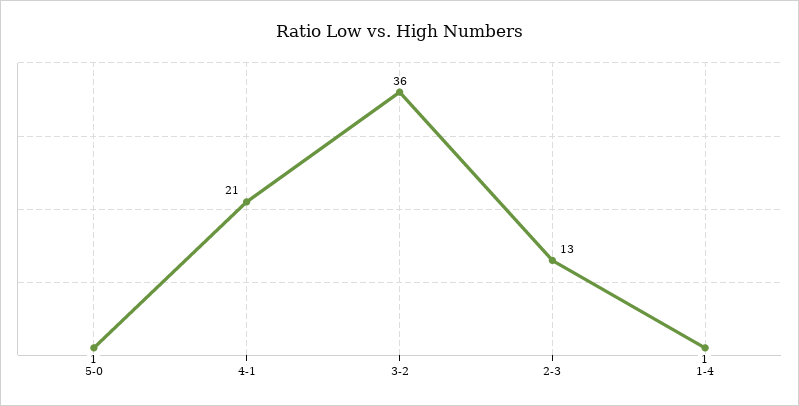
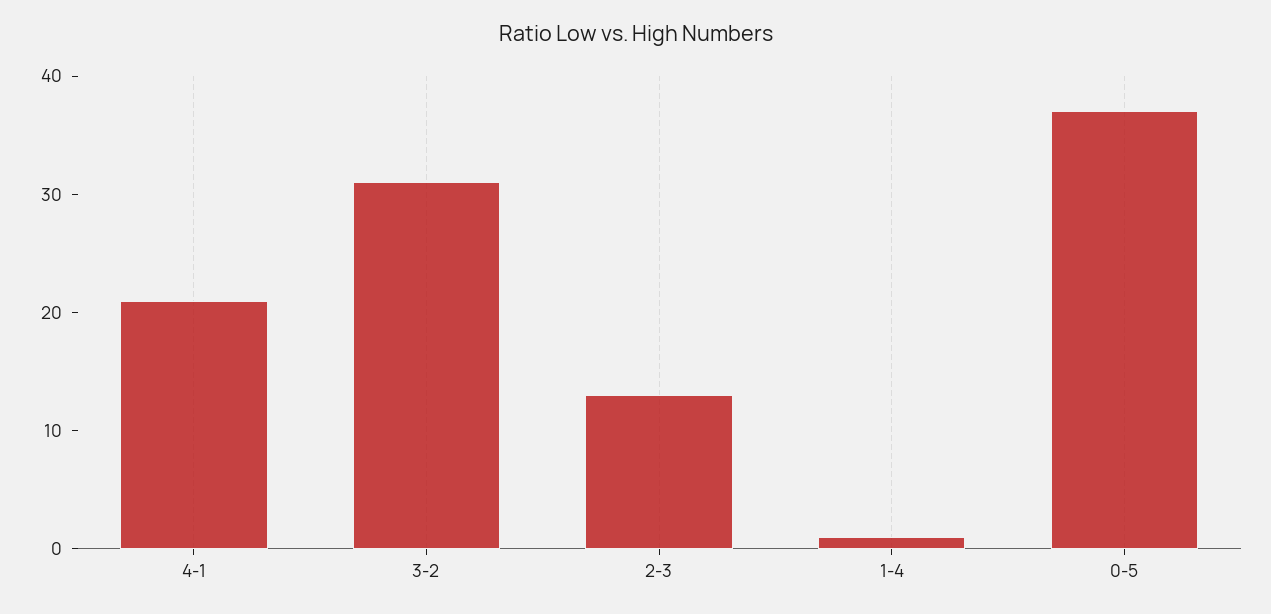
5-0: 1 -> none
3-2: 36 -> 31
0-5: none -> 37

